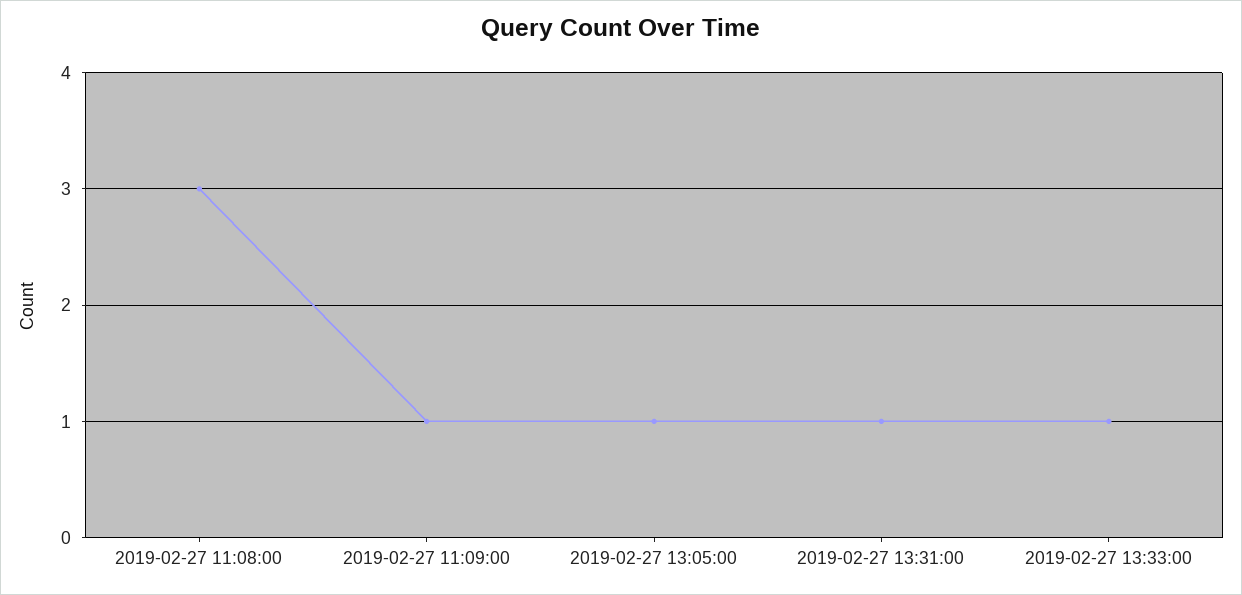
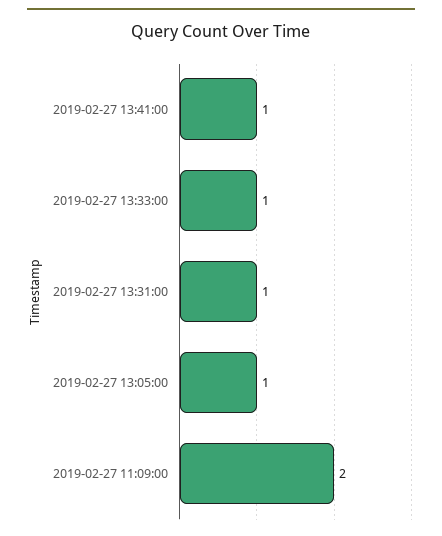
2019-02-27 11:08:00: 3 -> none
2019-02-27 11:09:00: 1 -> 2
2019-02-27 13:41:00: none -> 1

